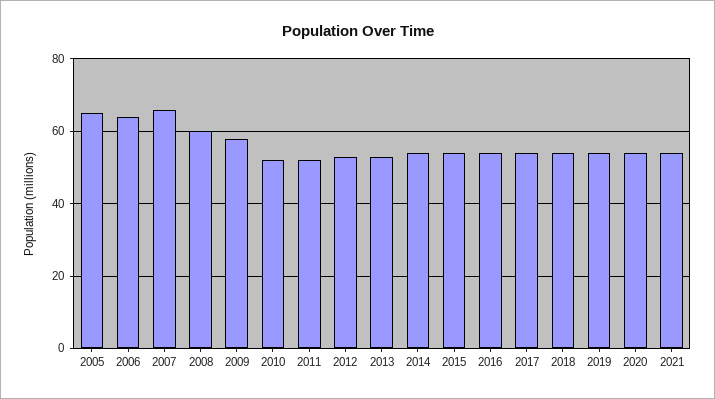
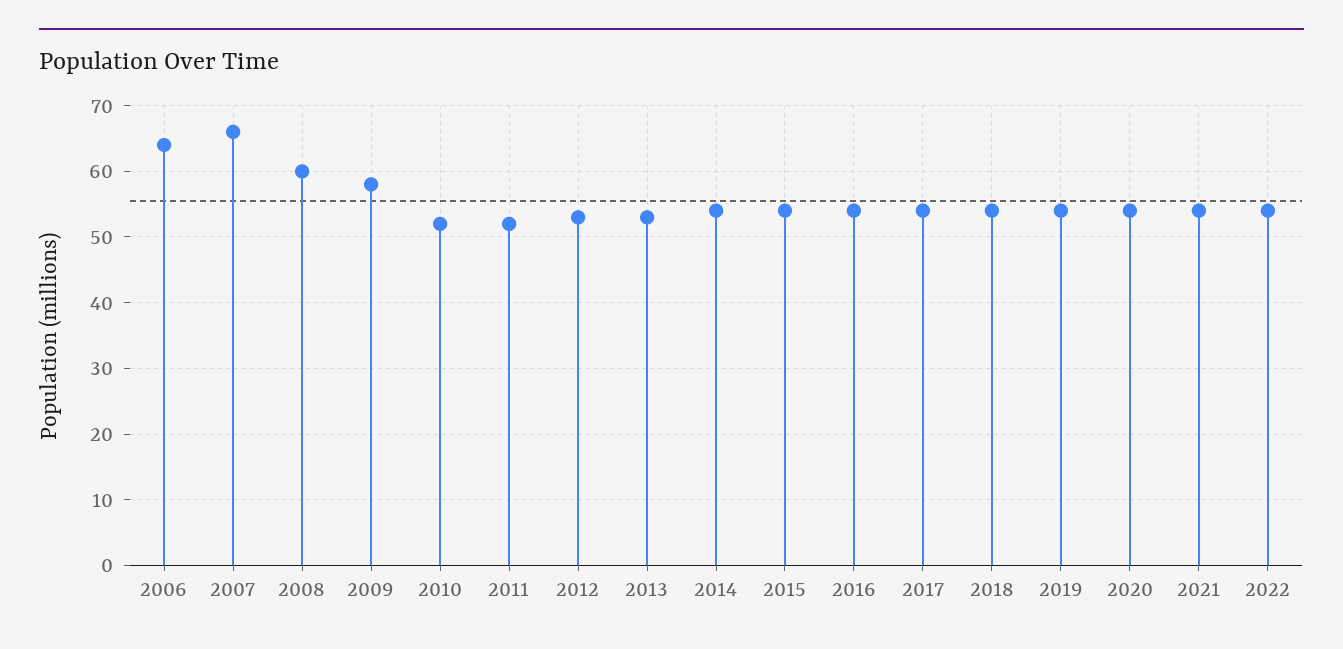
2005: 65 -> none
2022: none -> 54

